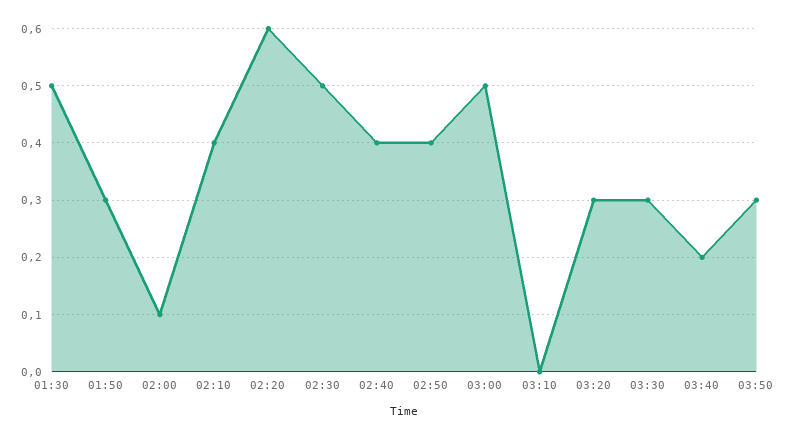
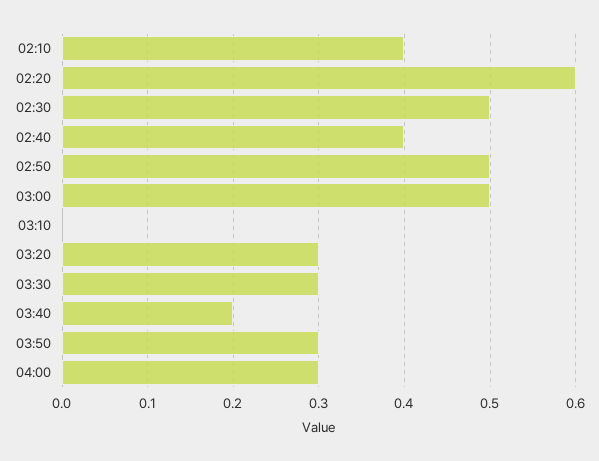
01:30: 0.5 -> none
01:50: 0.3 -> none
02:00: 0.1 -> none
02:50: 0.4 -> 0.5
04:00: none -> 0.3

